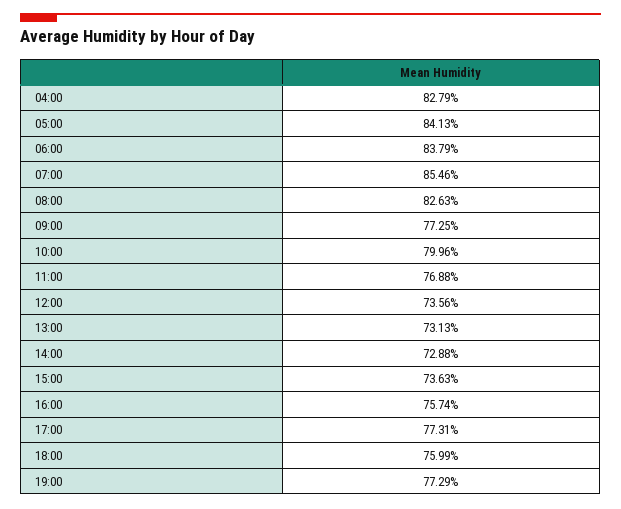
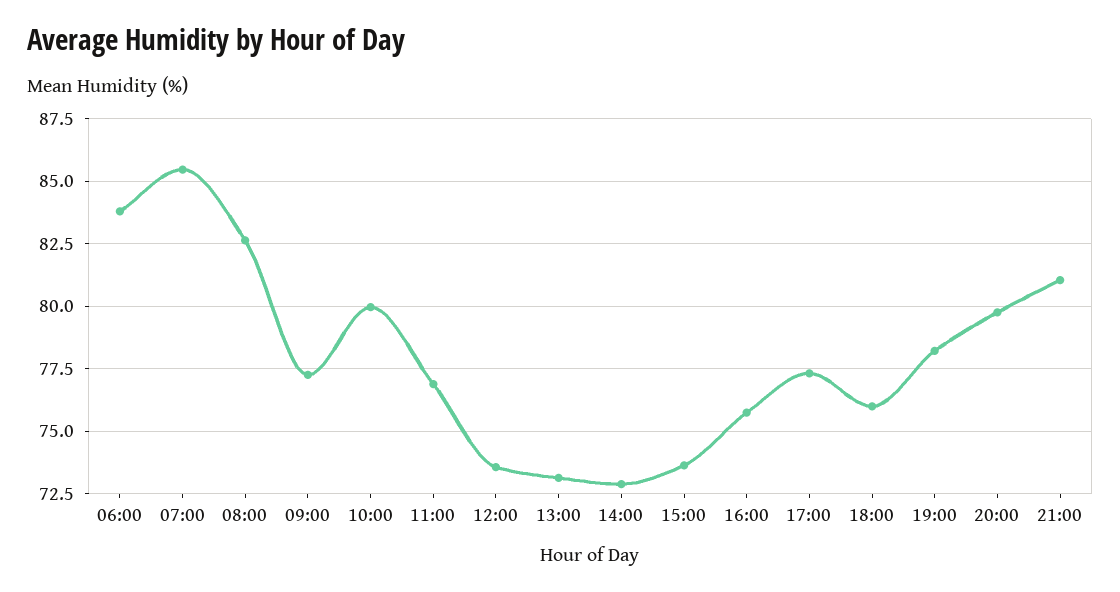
04:00: 82.79 -> none
05:00: 84.13 -> none
19:00: 77.29 -> 78.25
20:00: none -> 79.75
21:00: none -> 81

